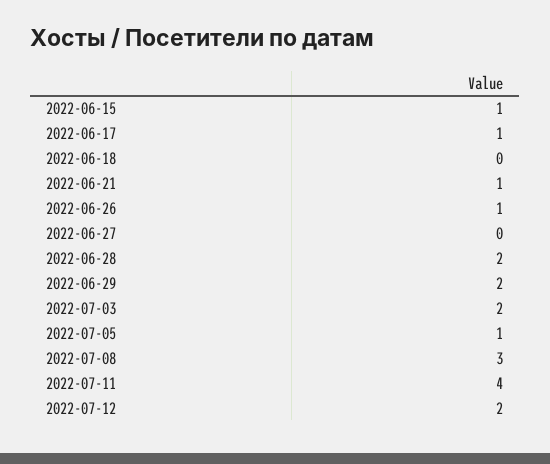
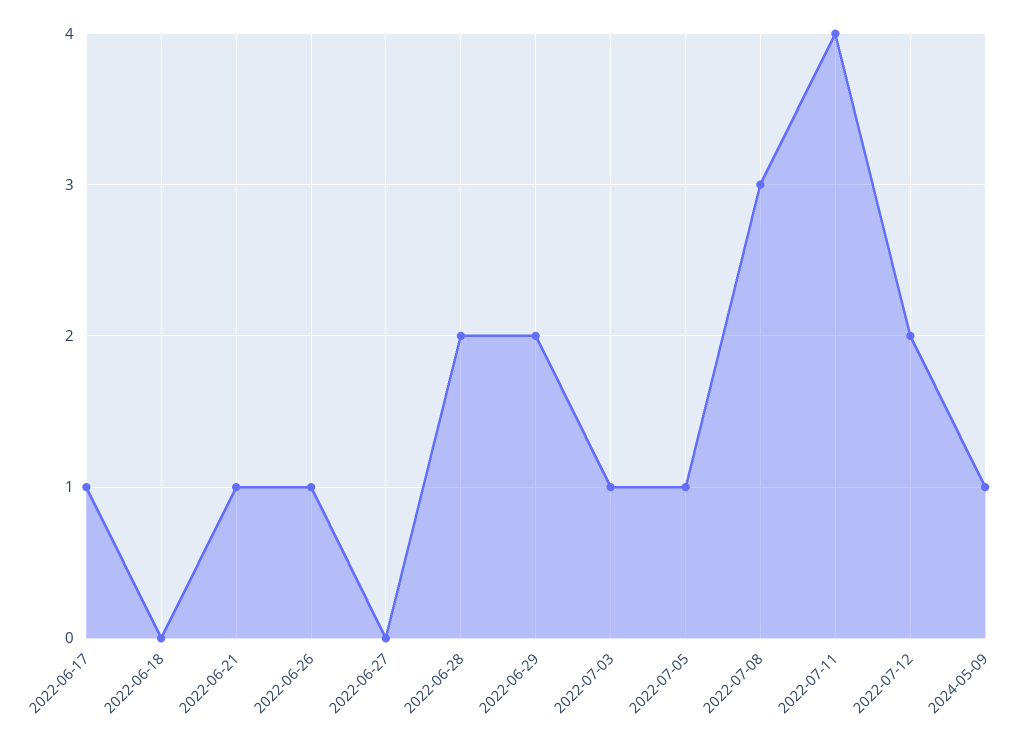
2022-06-15: 1 -> none
2022-07-03: 2 -> 1
2024-05-09: none -> 1

